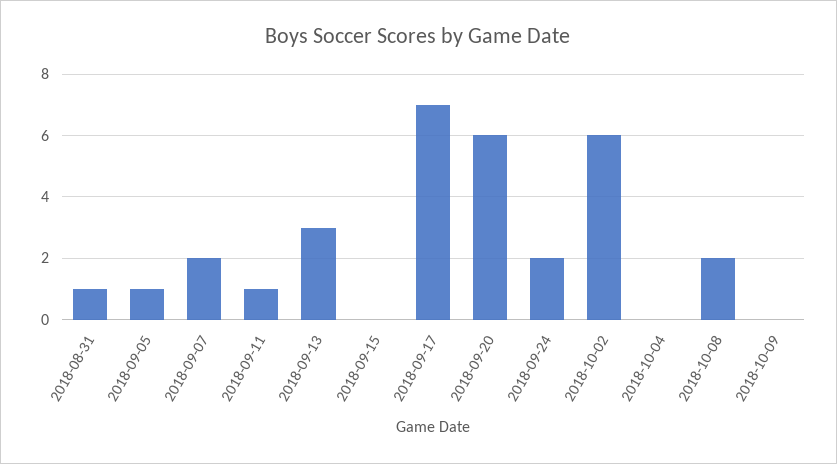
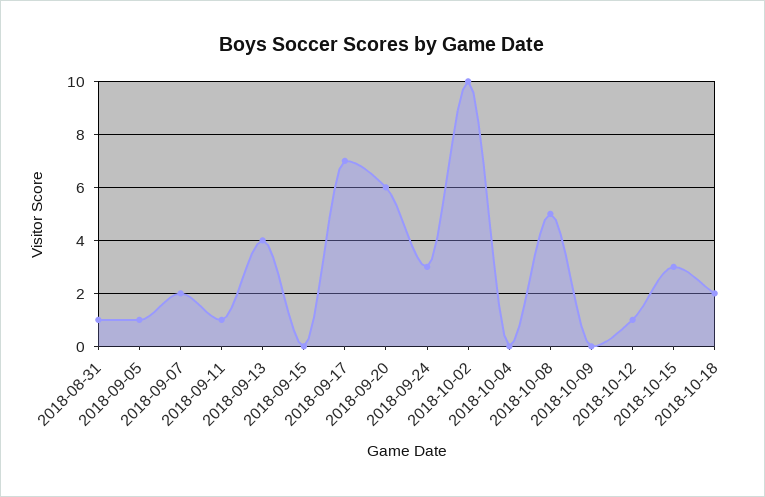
2018-09-13: 3 -> 4
2018-09-24: 2 -> 3
2018-10-02: 6 -> 10
2018-10-08: 2 -> 5
2018-10-12: none -> 1
2018-10-15: none -> 3
2018-10-18: none -> 2

